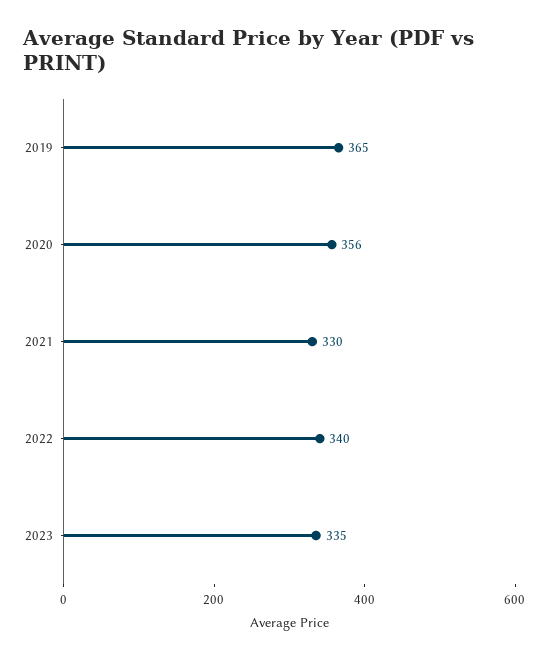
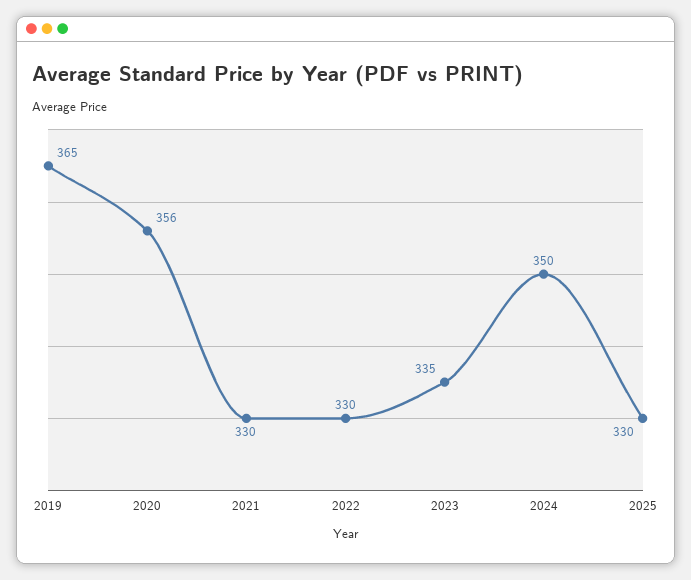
2022: 340 -> 330
2024: none -> 350
2025: none -> 330

